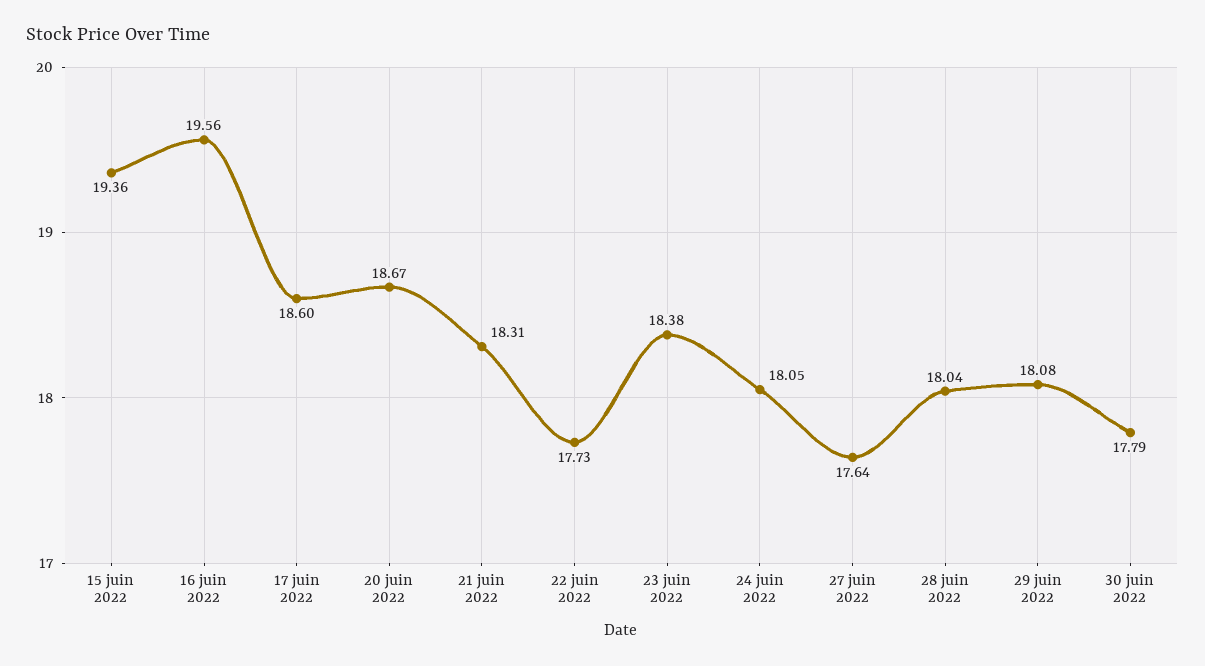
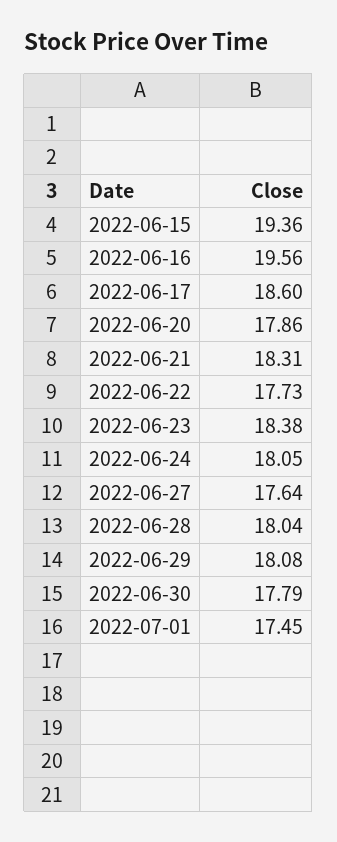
20 juin 2022: 18.67 -> 17.86
2022-07-01: none -> 17.45

